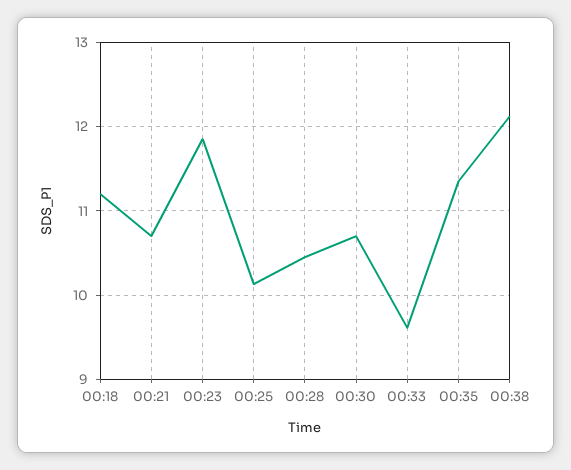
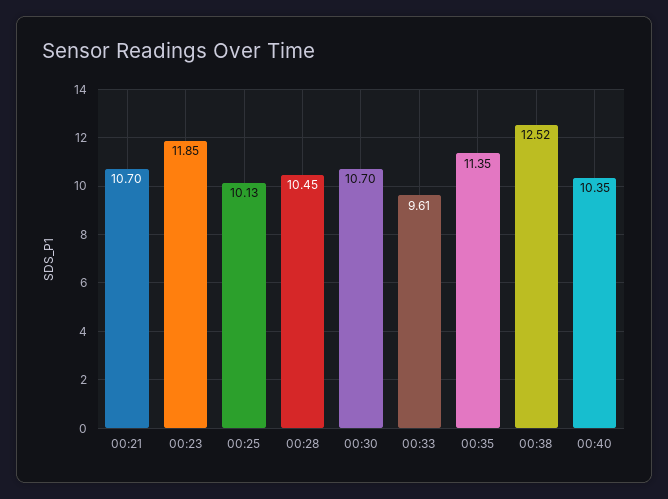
00:18: 11.2 -> none
00:38: 12.1 -> 12.52
00:40: none -> 10.35

